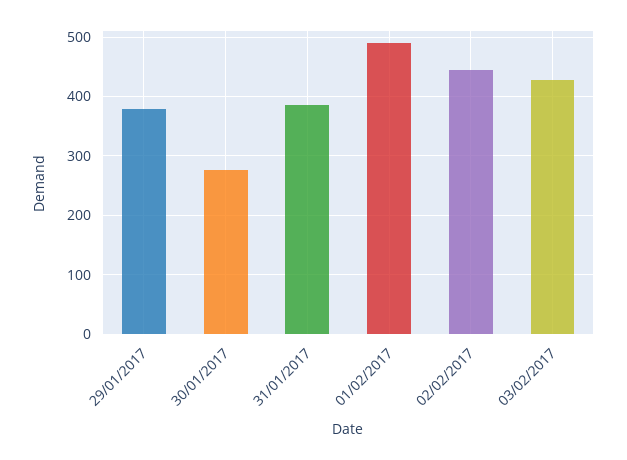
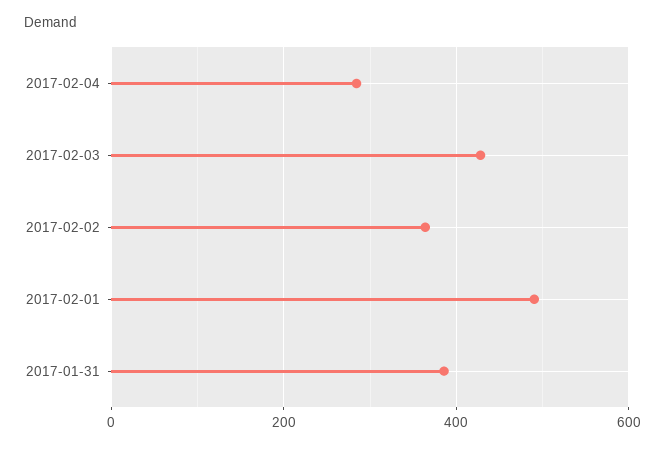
29/01/2017: 380 -> none
30/01/2017: 280 -> none
02/02/2017: 440 -> 360
2017-02-04: none -> 280

